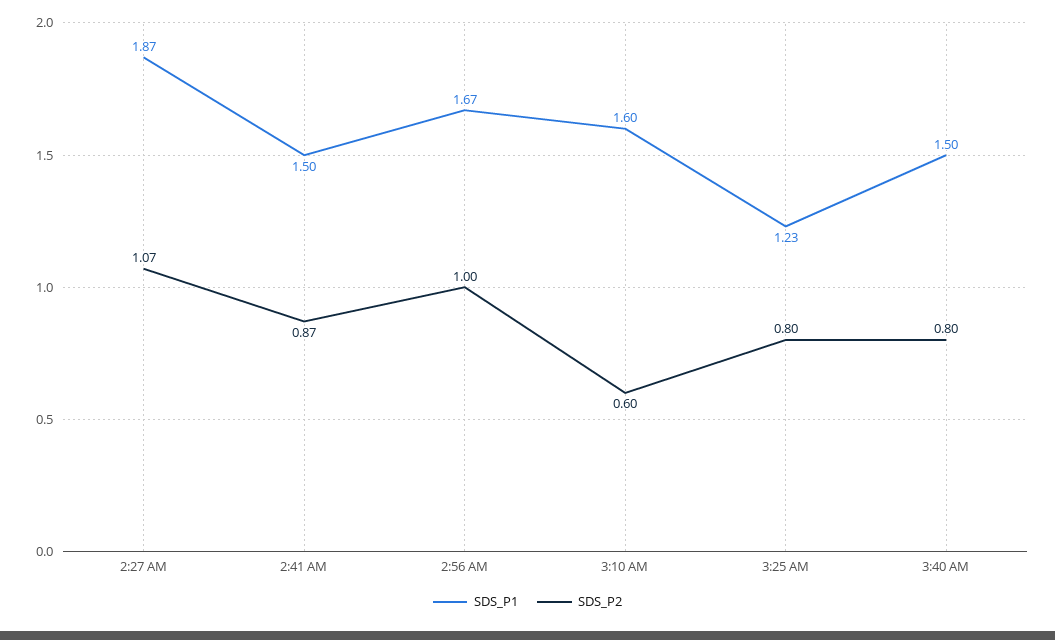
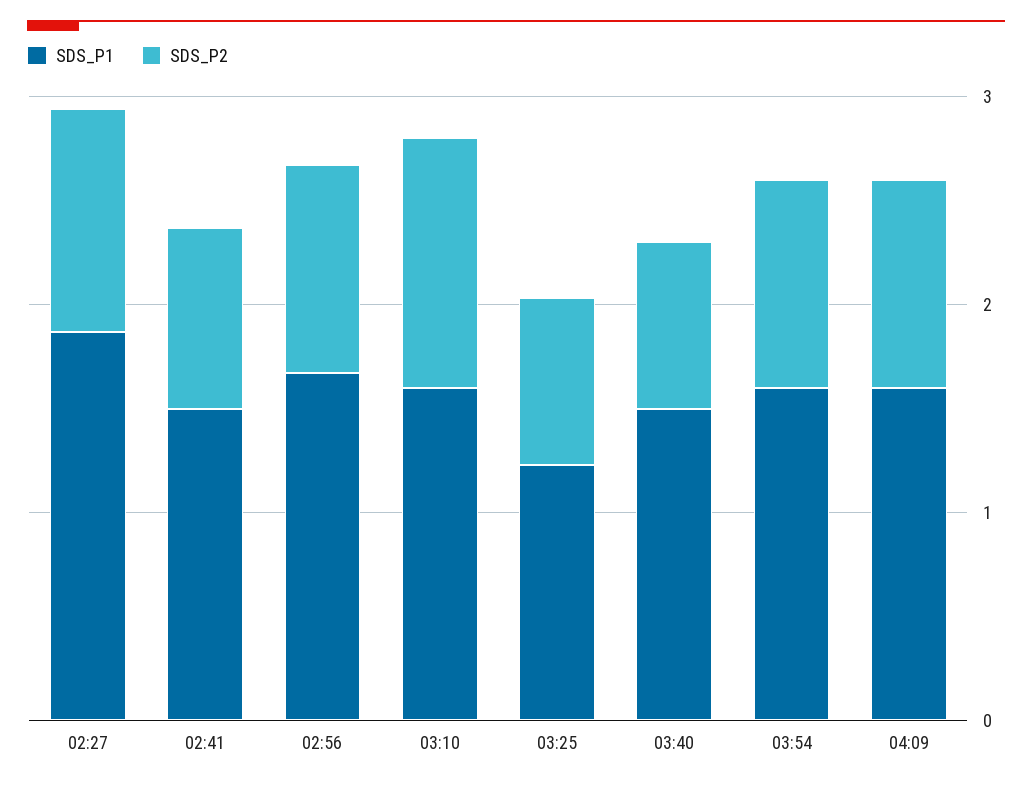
SDS_P2, 3:10 AM: 0.6 -> 1.2
SDS_P1, 03:54: none -> 1.6
SDS_P2, 03:54: none -> 1
SDS_P1, 04:09: none -> 1.6
SDS_P2, 04:09: none -> 1

